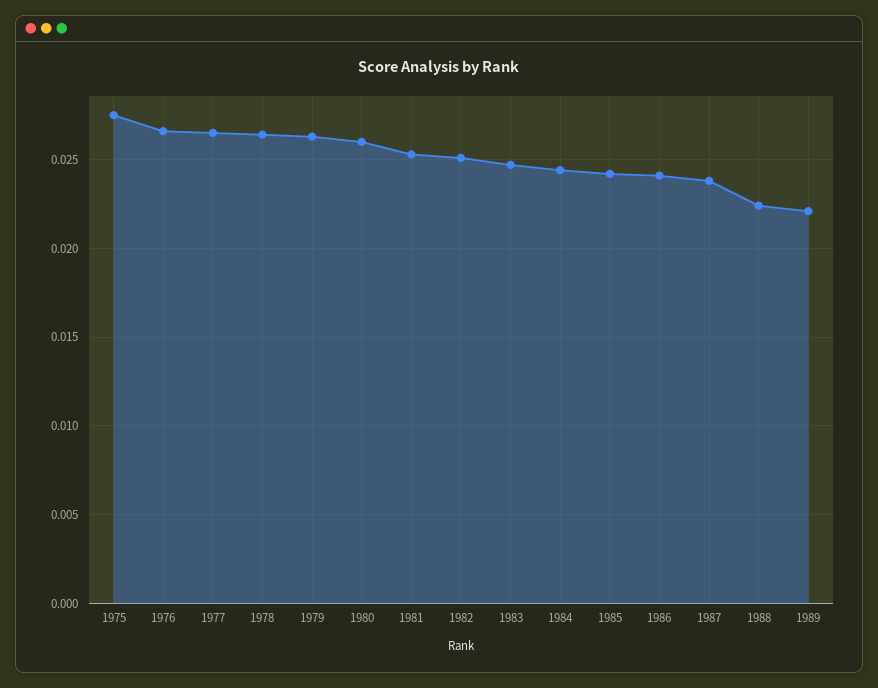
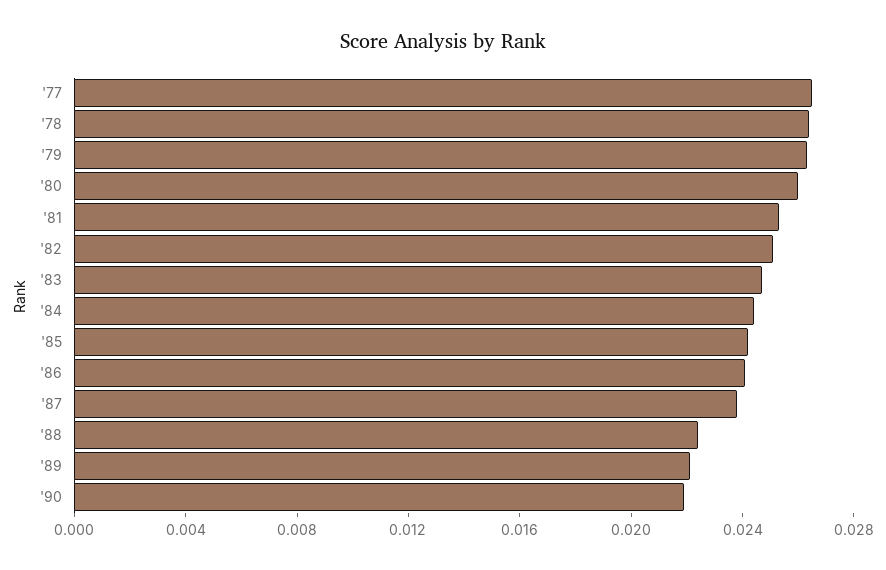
1975: 0.0275 -> none
1976: 0.0265 -> none
'90: none -> 0.022

